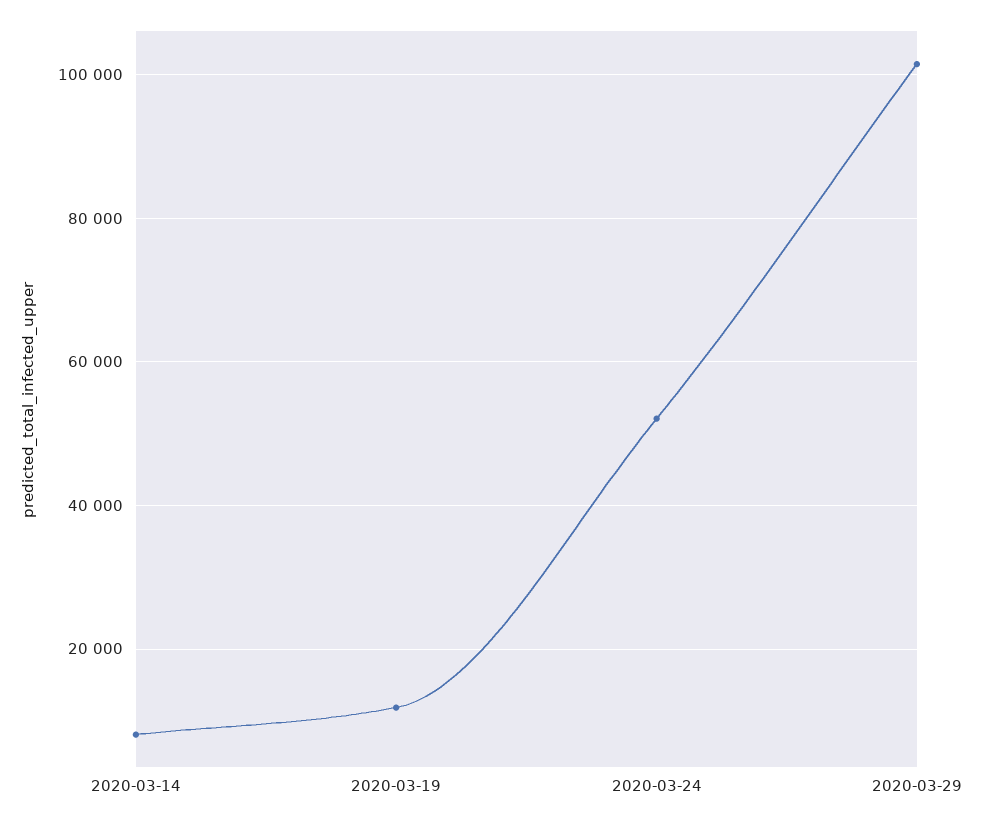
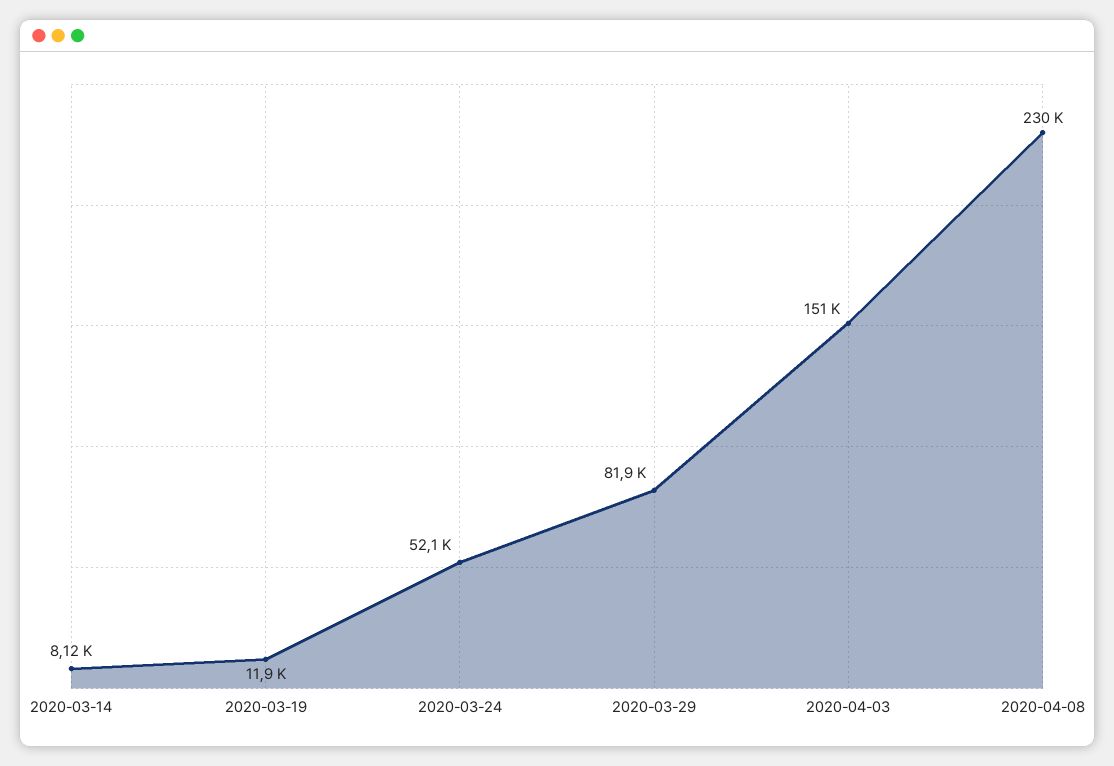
2020-03-29: 102000 -> 81900
2020-04-03: none -> 151000
2020-04-08: none -> 230000

